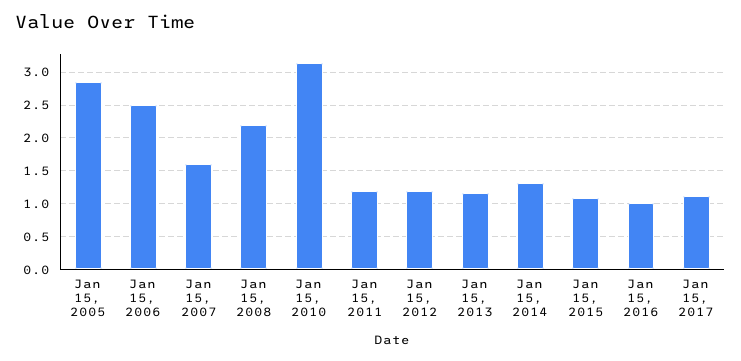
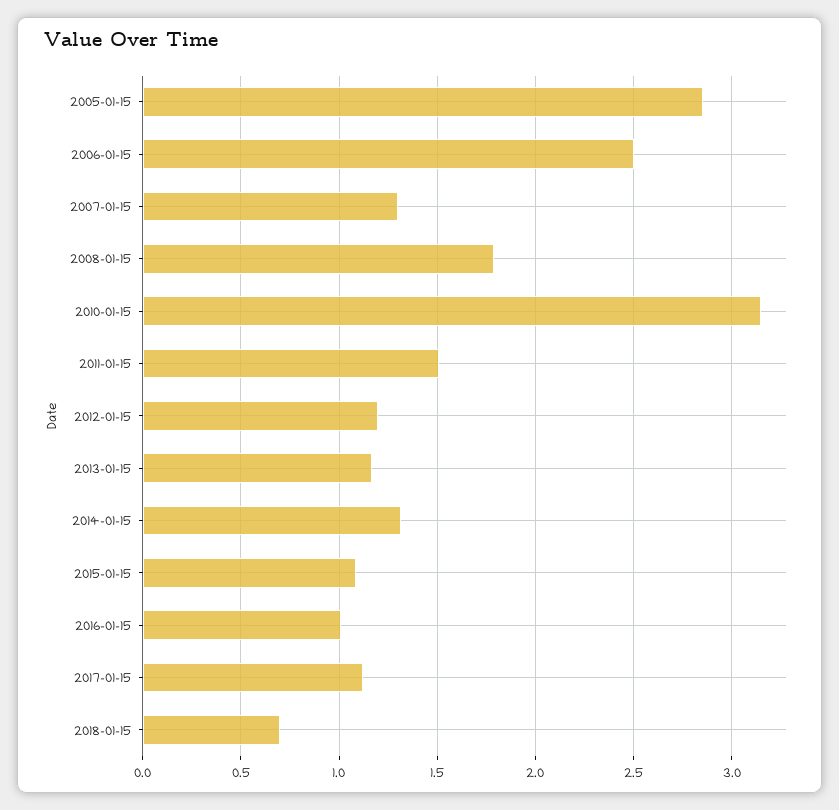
Jan 15, 2007: 1.6 -> 1.3
Jan 15, 2008: 2.2 -> 1.8
Jan 15, 2011: 1.2 -> 1.5
2018-01-15: none -> 0.7

